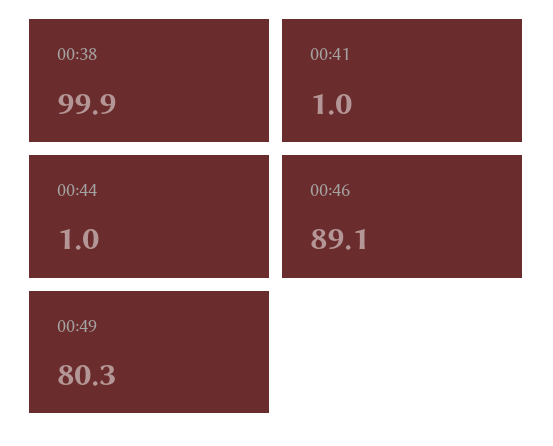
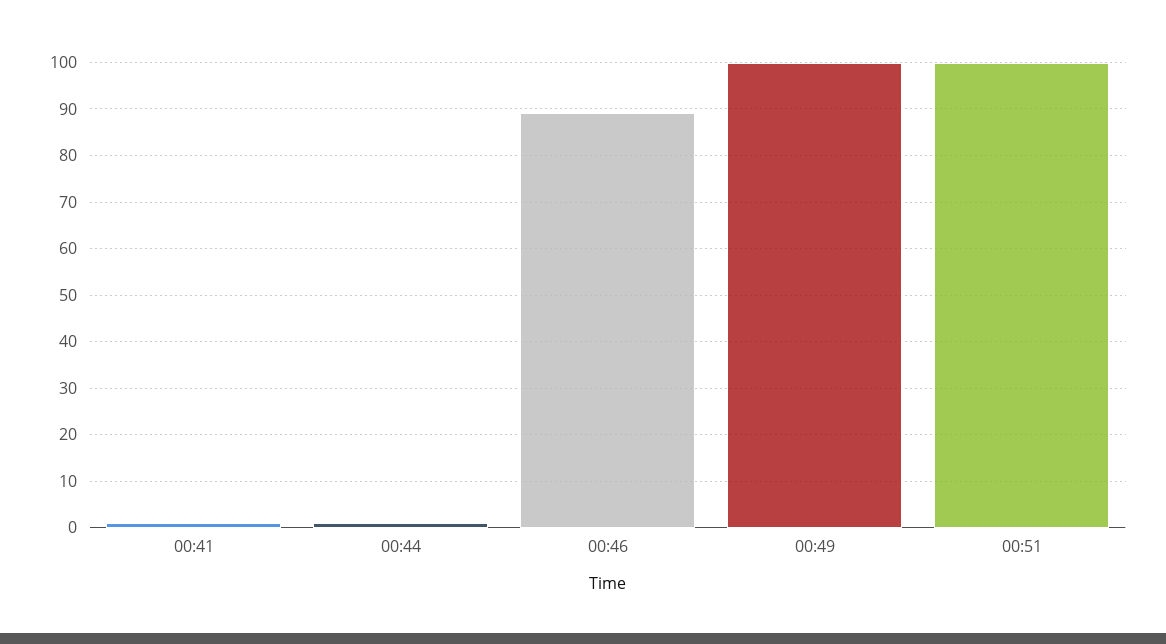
00:38: 99.9 -> none
00:49: 80.3 -> 100
00:51: none -> 100

